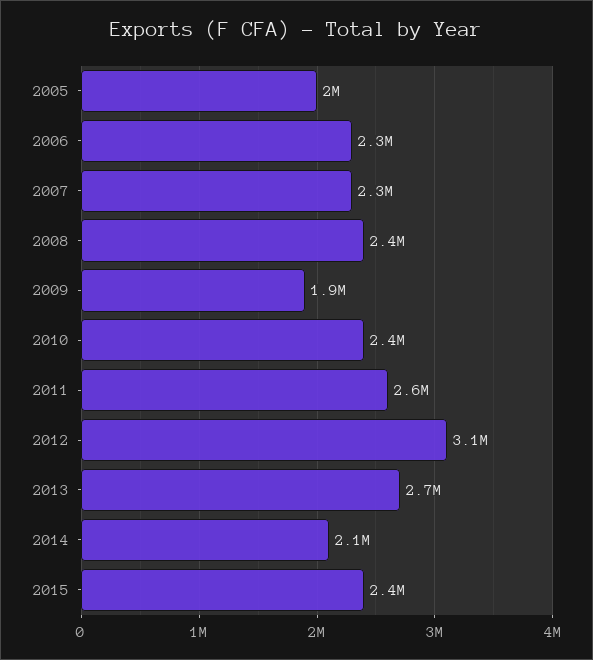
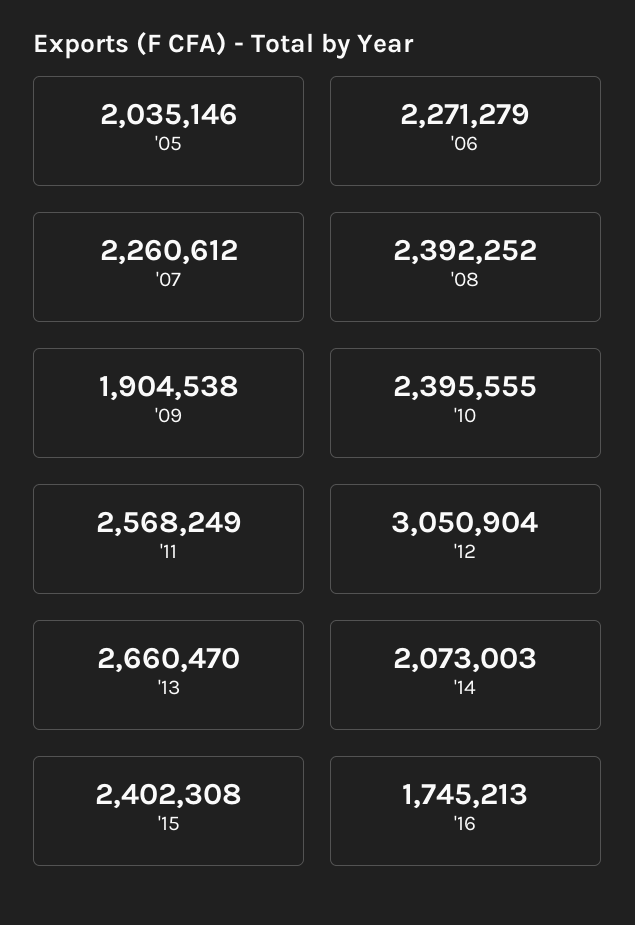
'16: none -> 1745213

